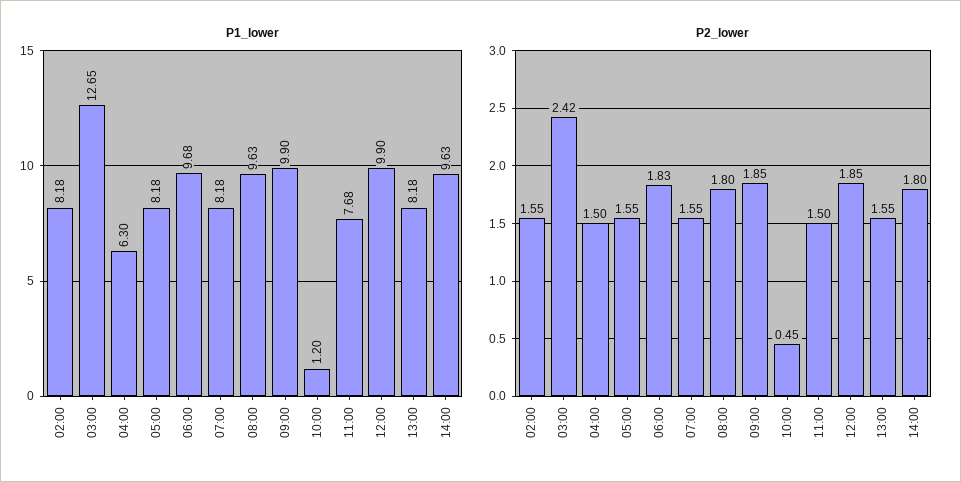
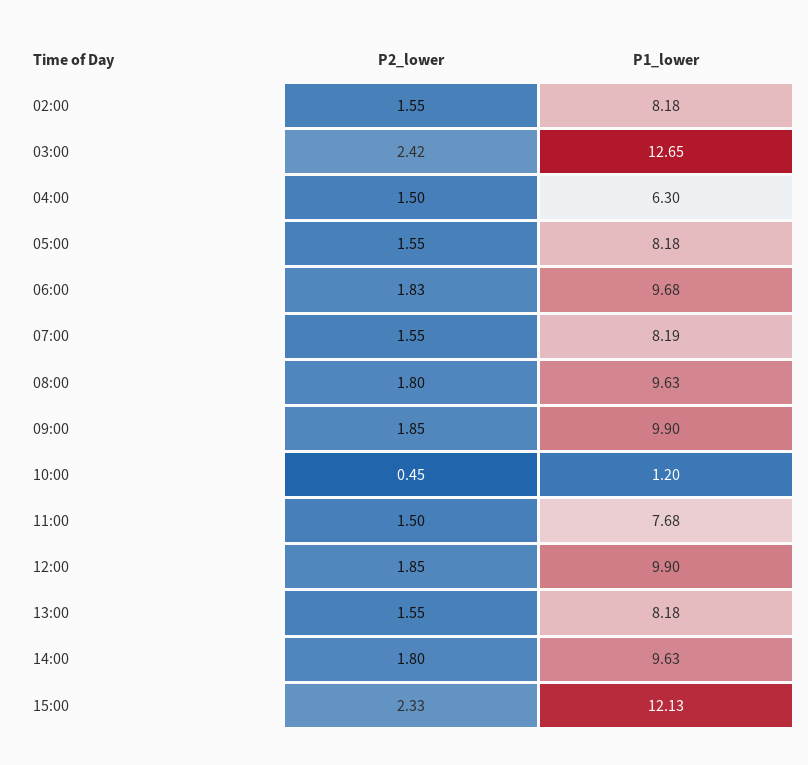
P1_lower, 07:00: 8.18 -> 8.19
P2_lower, 15:00: none -> 2.33
P1_lower, 15:00: none -> 12.13

